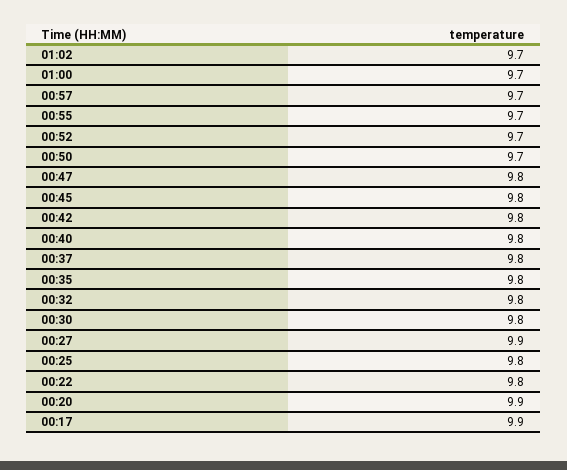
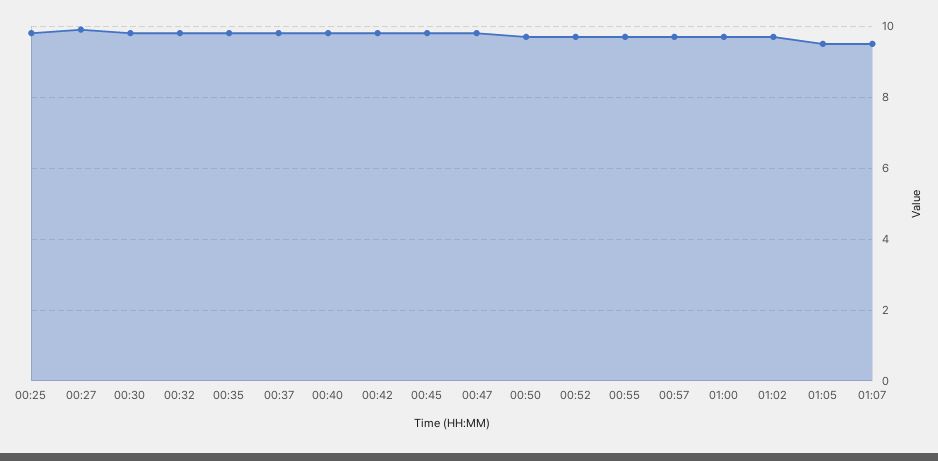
00:22: 9.8 -> none
00:20: 9.9 -> none
00:17: 9.9 -> none
01:05: none -> 9.5
01:07: none -> 9.5

